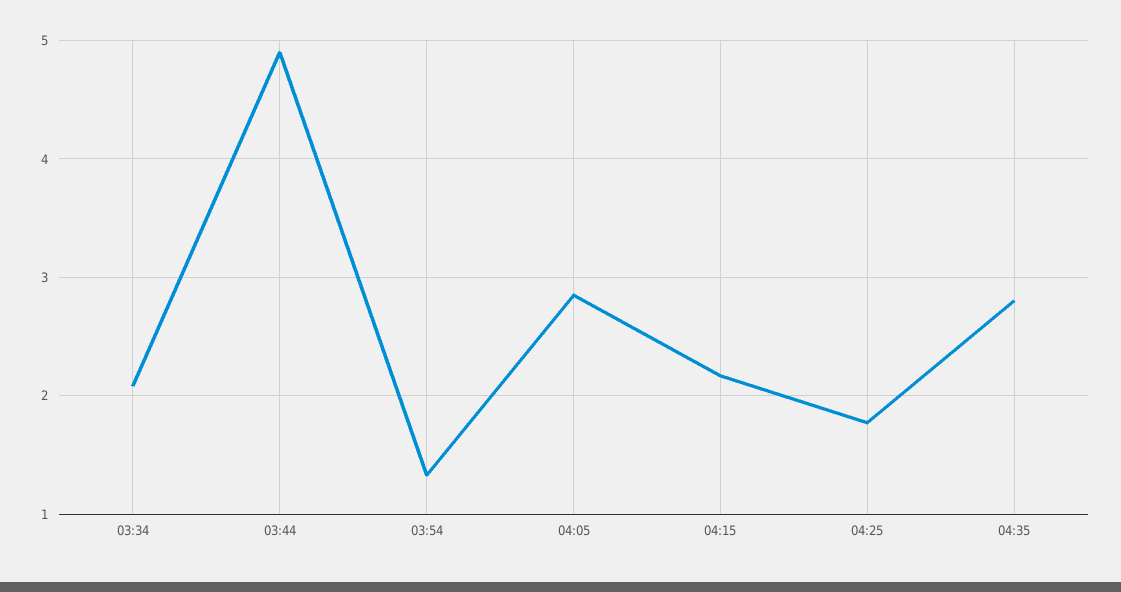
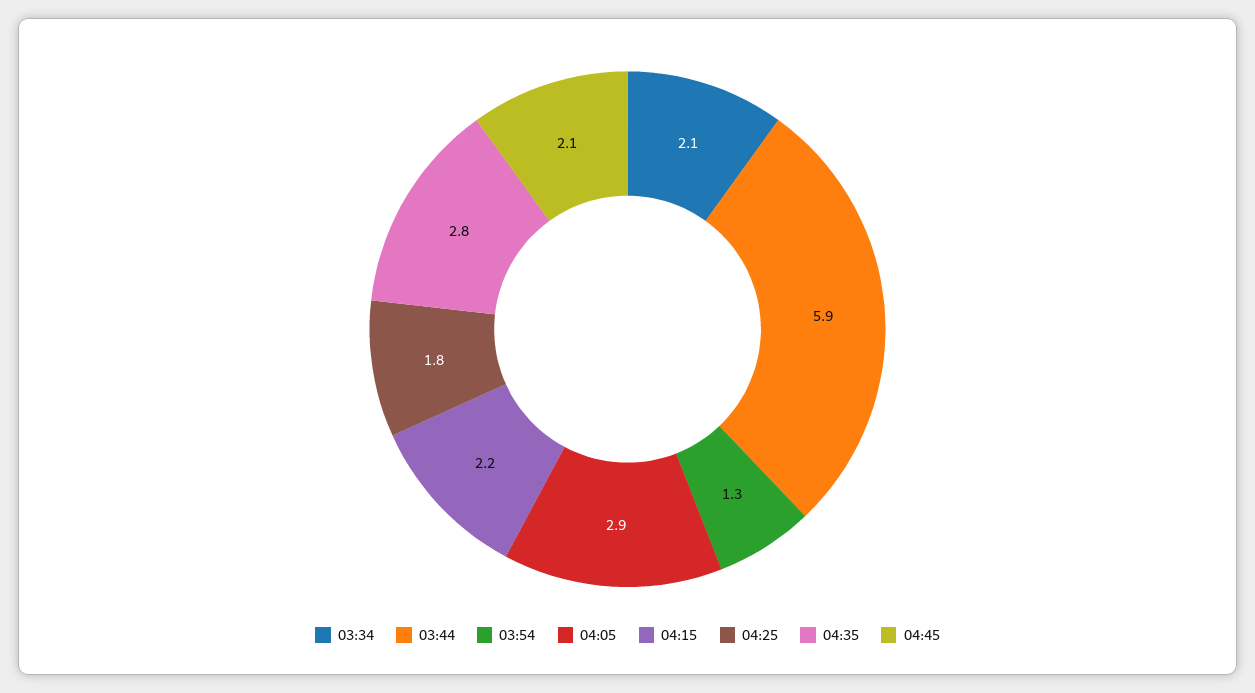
03:44: 4.9 -> 5.9
04:45: none -> 2.1

